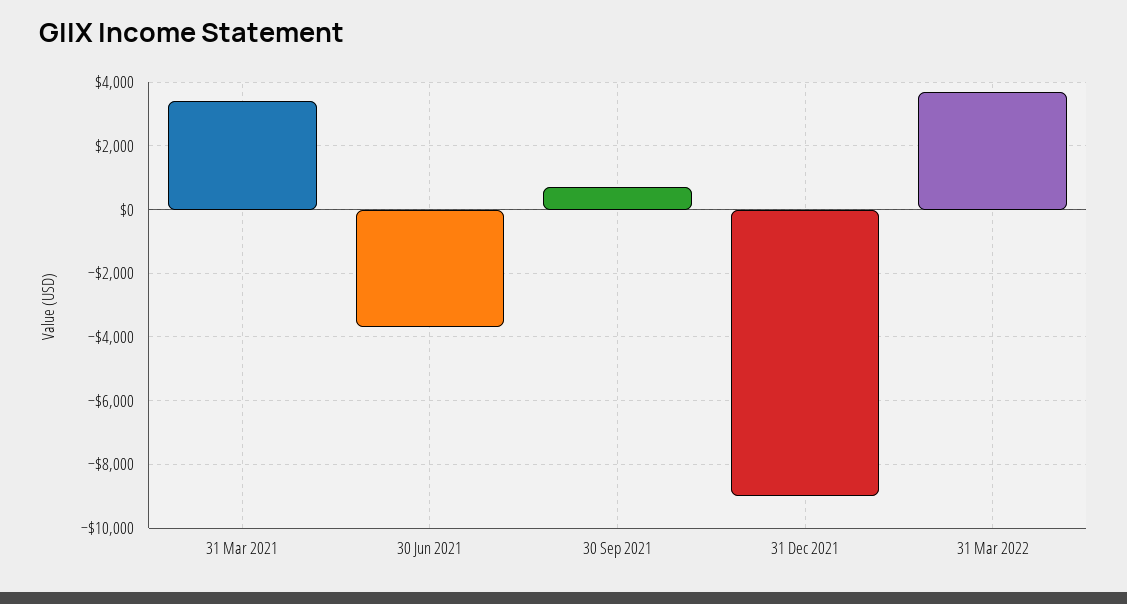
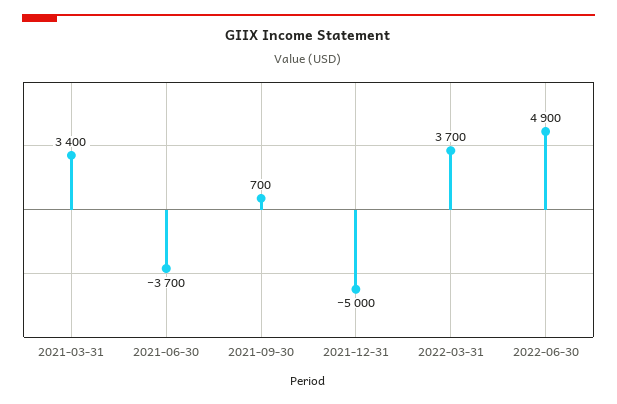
31 Dec 2021: -9000 -> -5000
2022-06-30: none -> 4900

